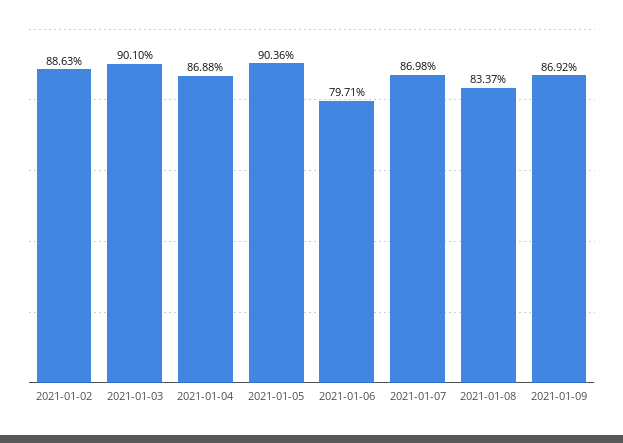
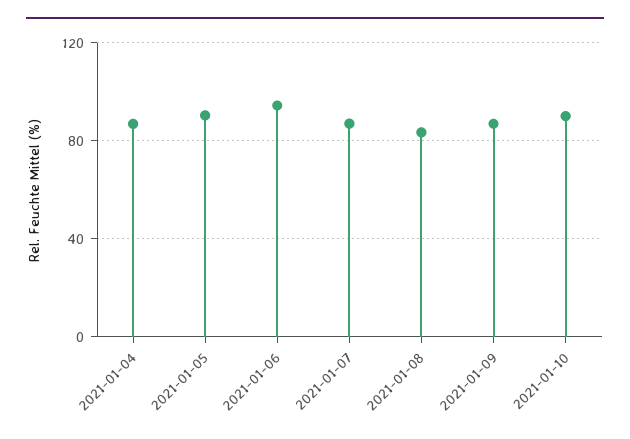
2021-01-02: 88.63 -> none
2021-01-03: 90.1 -> none
2021-01-06: 79.71 -> 95
2021-01-10: none -> 90

